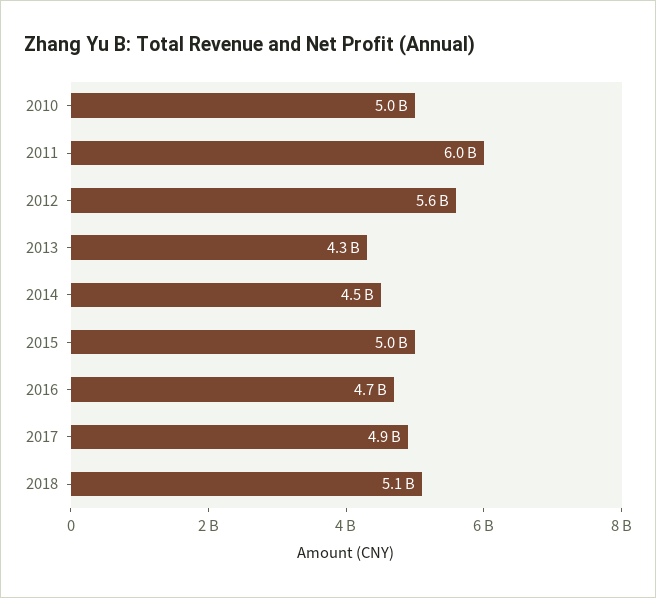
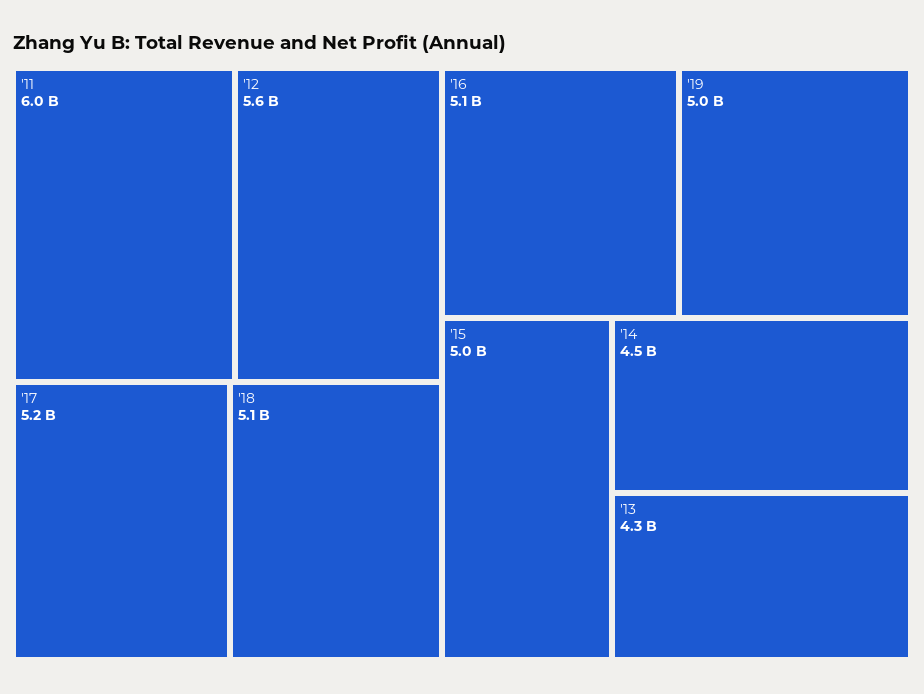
2010: 5000000000 -> none
2016: 4700000000 -> 5100000000
2017: 4900000000 -> 5200000000
'19: none -> 5000000000

